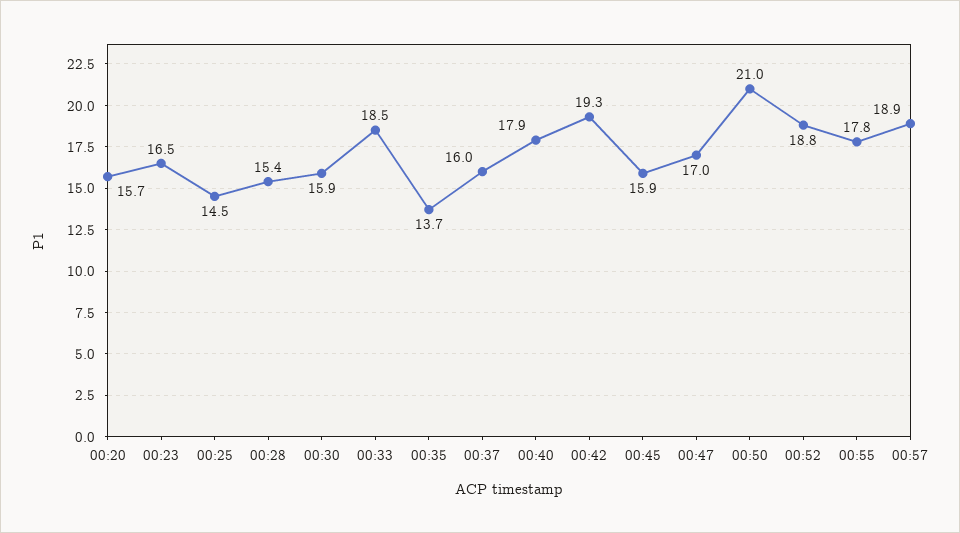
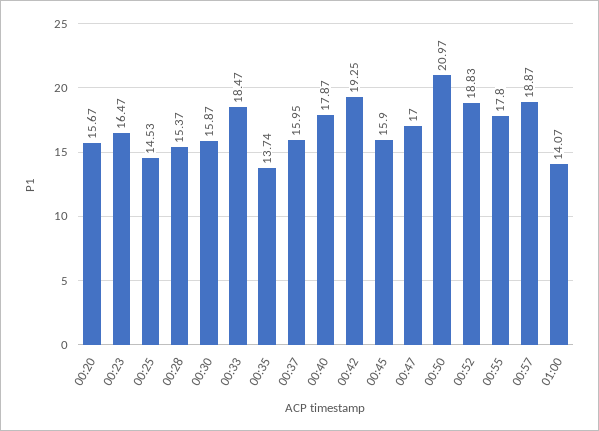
01:00: none -> 14.07

